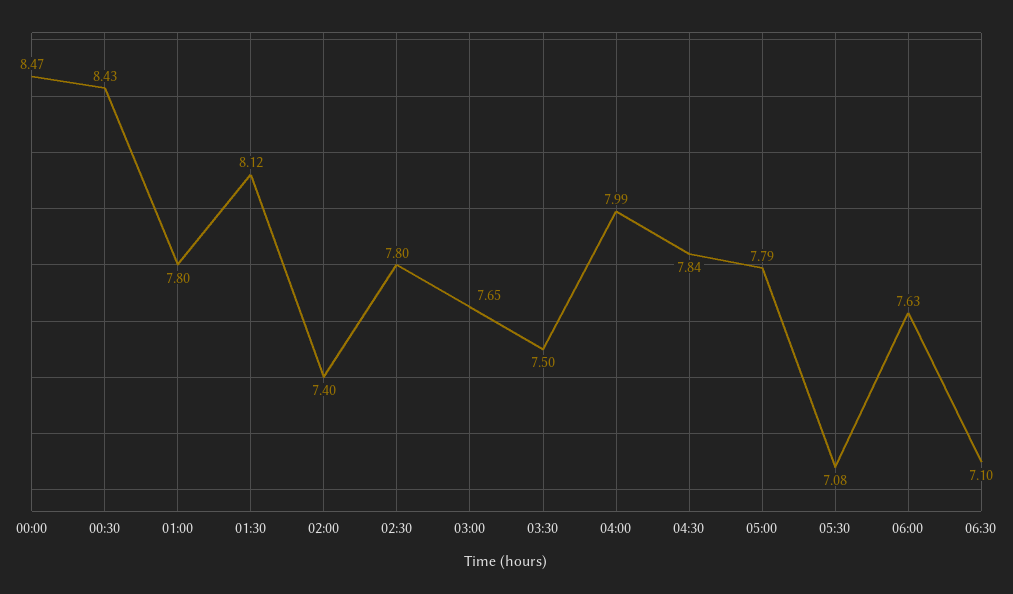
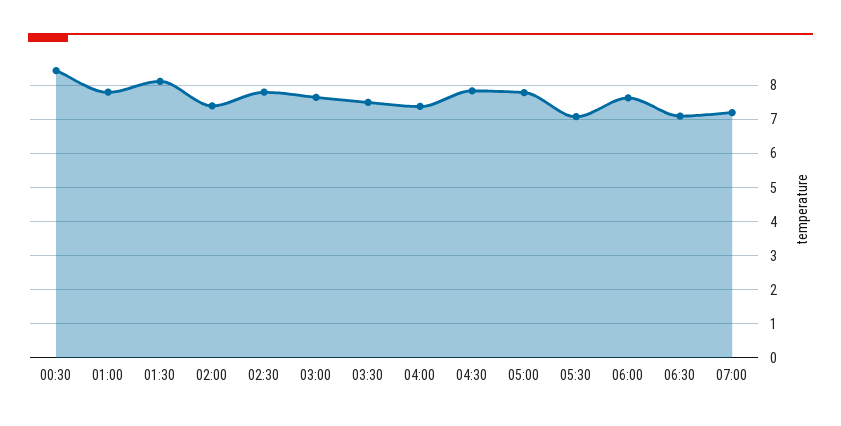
00:00: 8.47 -> none
04:00: 7.99 -> 7.4
07:00: none -> 7.2

